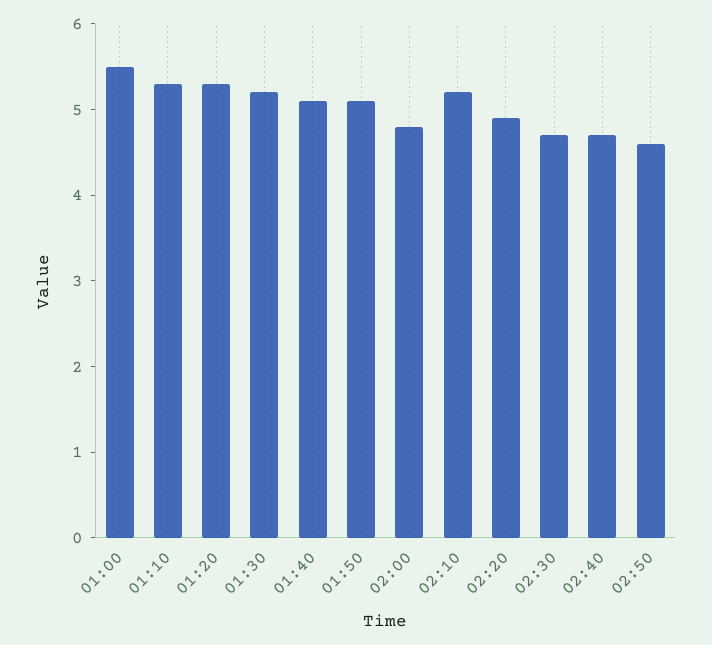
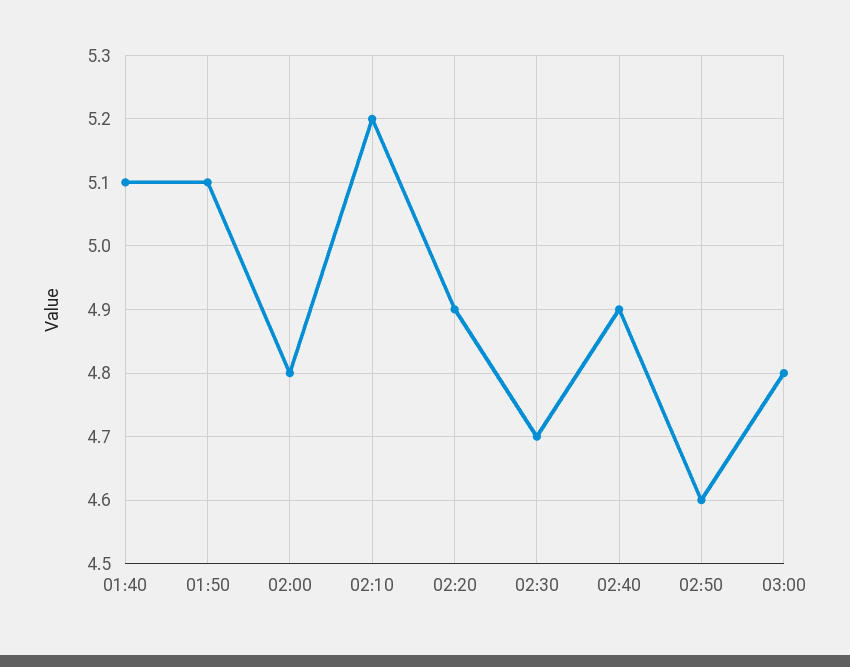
01:00: 5.5 -> none
01:10: 5.3 -> none
01:20: 5.3 -> none
01:30: 5.2 -> none
02:40: 4.7 -> 4.9
03:00: none -> 4.8

